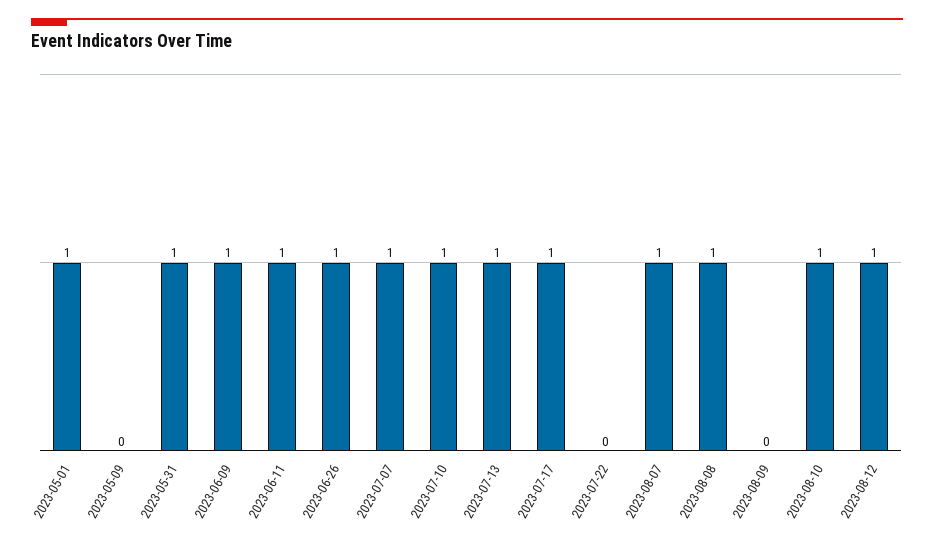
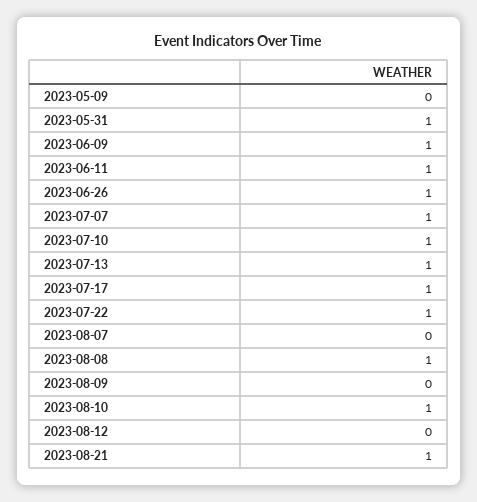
2023-05-01: 1 -> none
2023-07-22: 0 -> 1
2023-08-07: 1 -> 0
2023-08-12: 1 -> 0
2023-08-21: none -> 1

